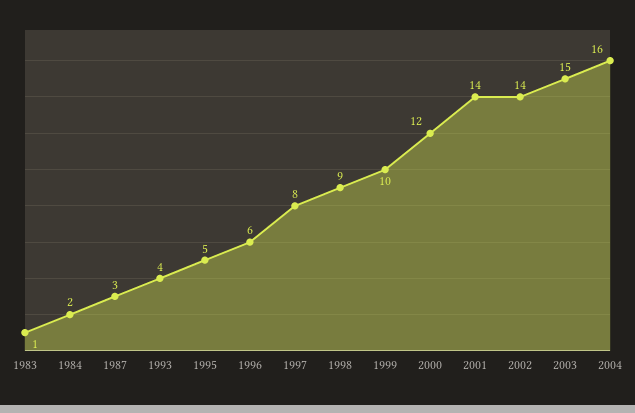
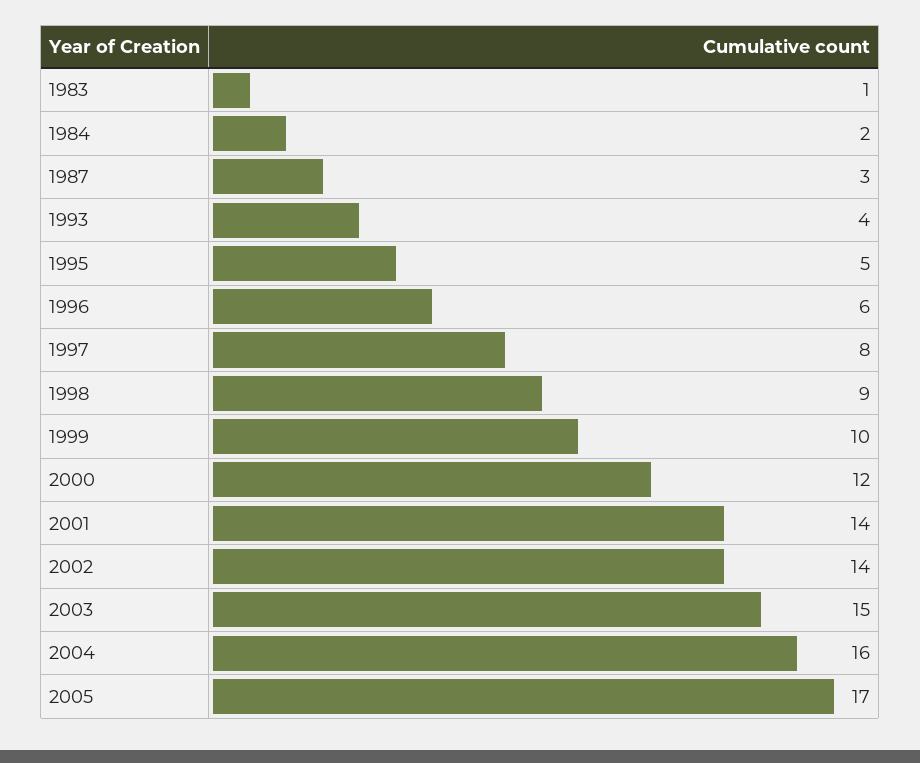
2005: none -> 17

